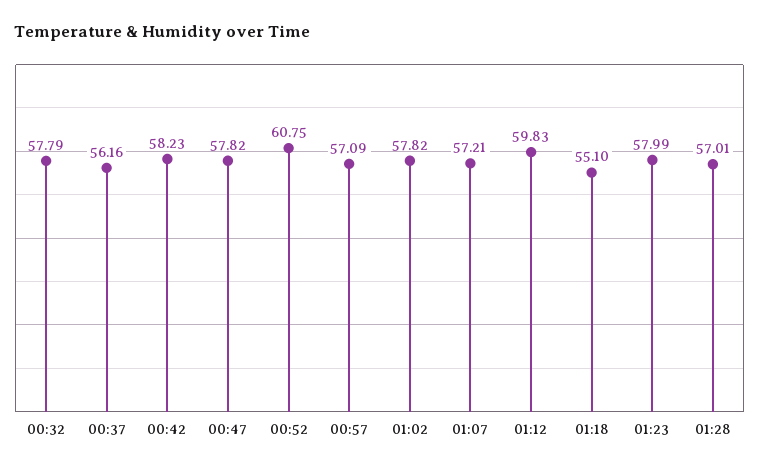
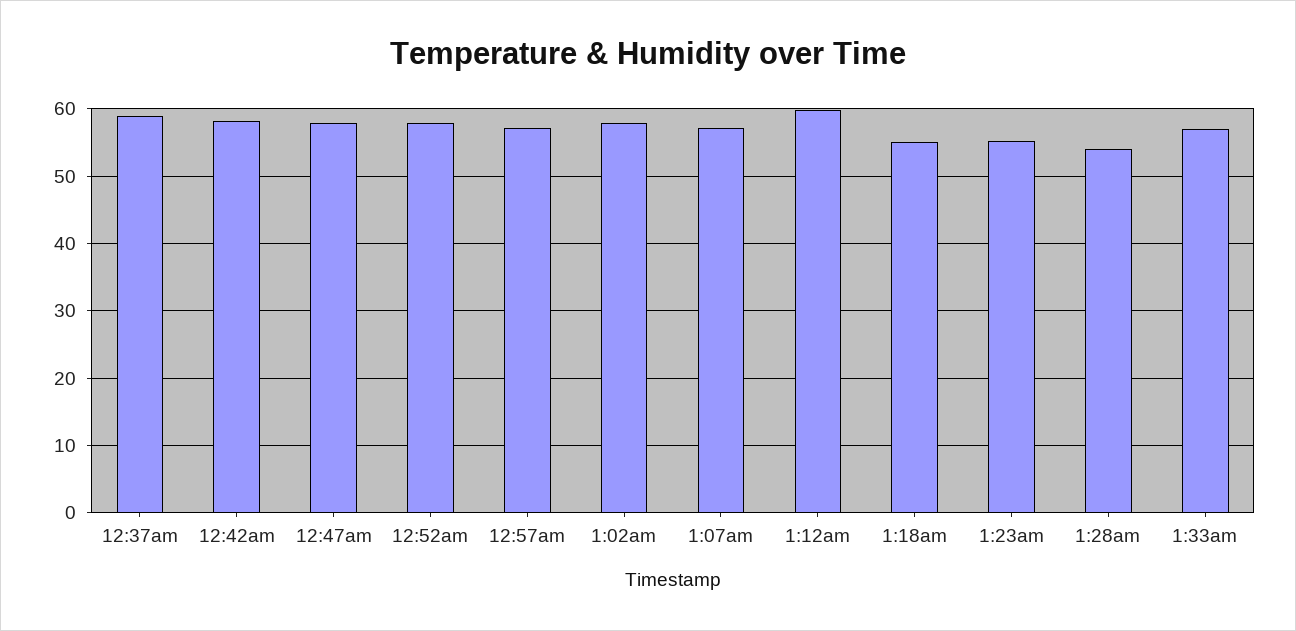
00:32: 57.79 -> none
00:37: 56.16 -> 59
00:52: 60.75 -> 58
01:23: 57.99 -> 55
01:28: 57.01 -> 54
1:33am: none -> 57

